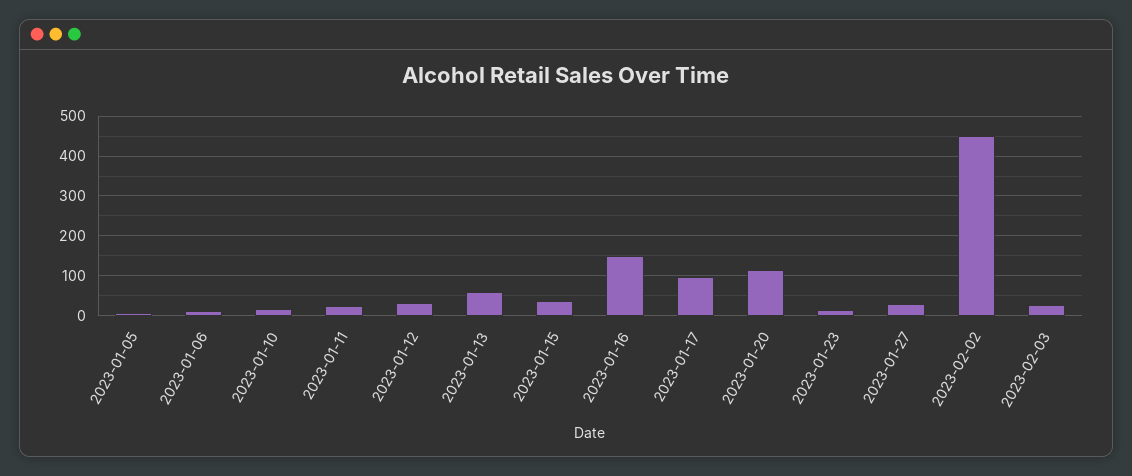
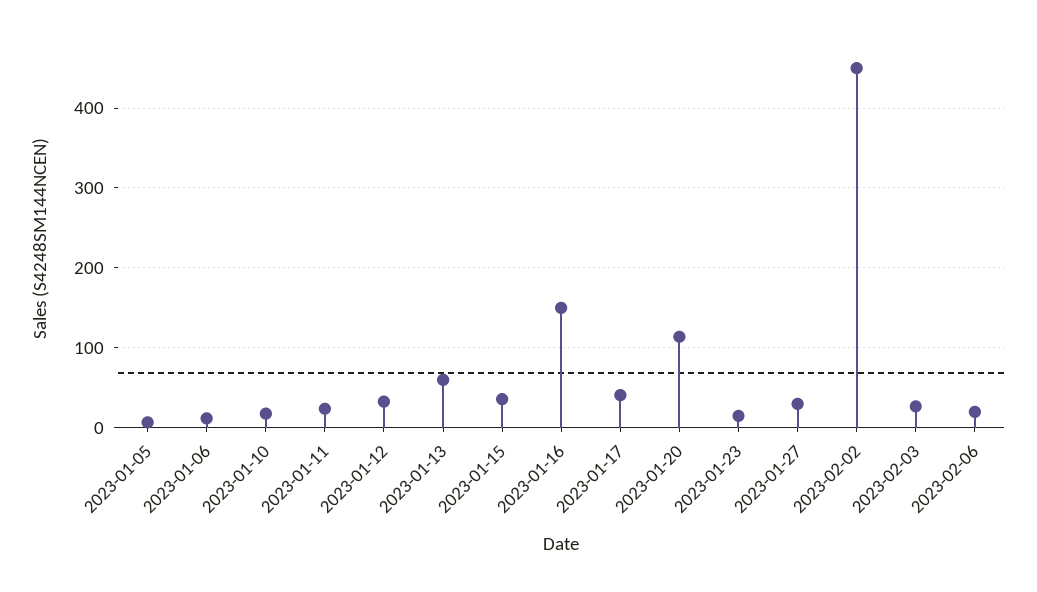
2023-01-17: 100 -> 40
2023-02-06: none -> 20

